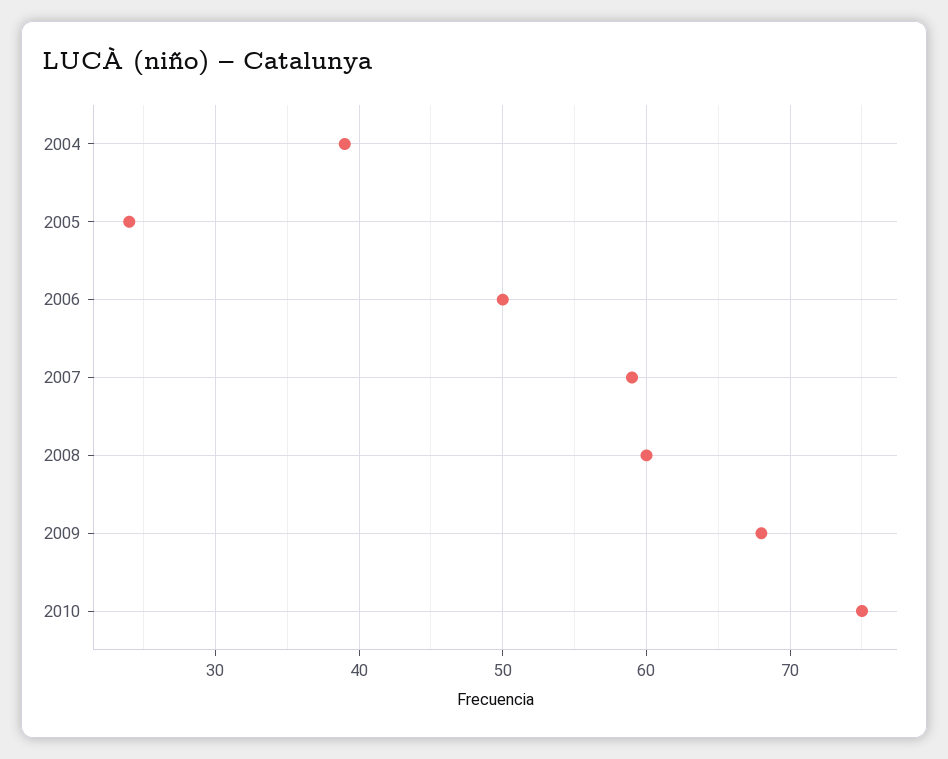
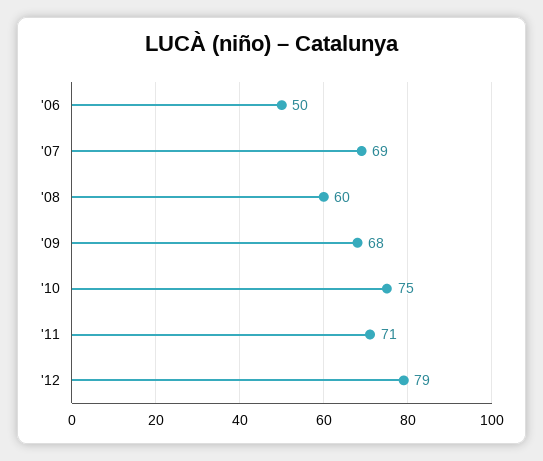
2004: 39 -> none
2005: 24 -> none
2007: 59 -> 69
'11: none -> 71
'12: none -> 79

